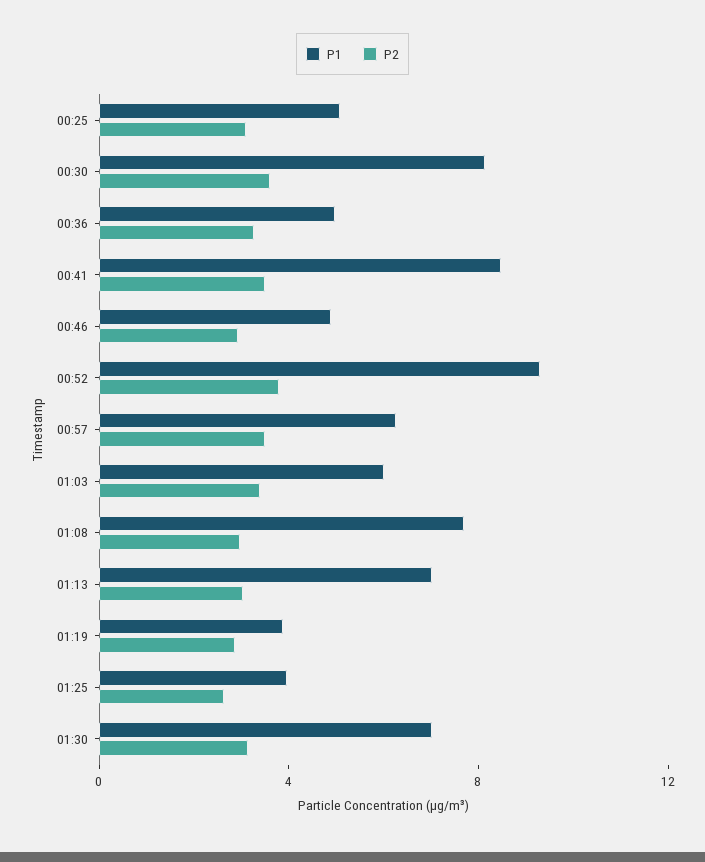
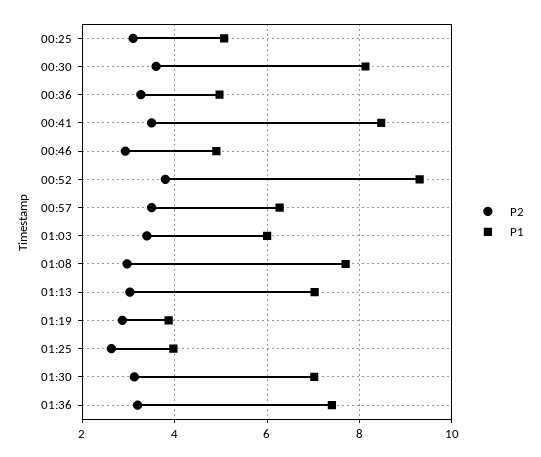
P2, 01:36: none -> 3.2
P1, 01:36: none -> 7.4

